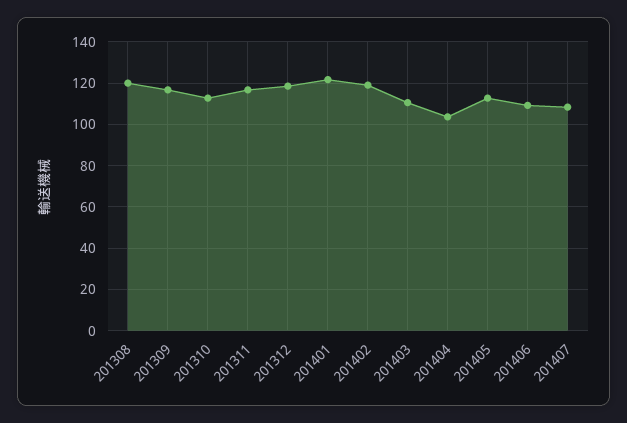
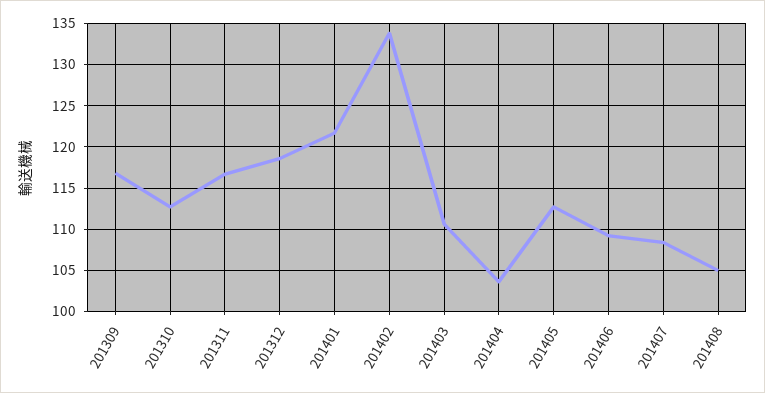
201308: 120 -> none
201402: 120 -> 134
201408: none -> 105

